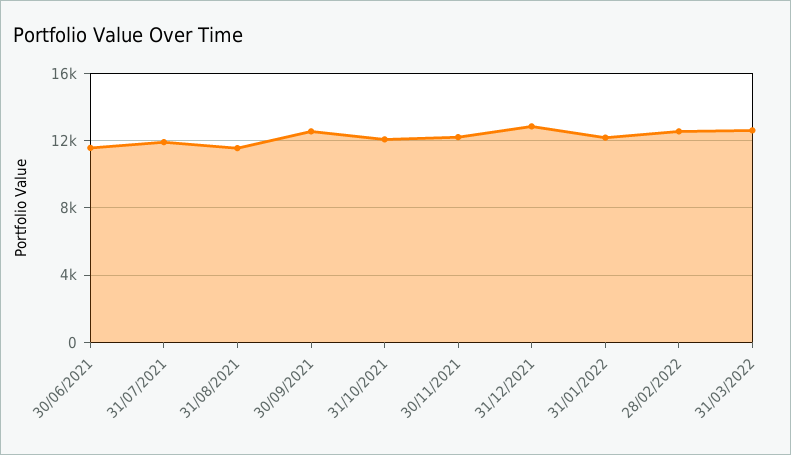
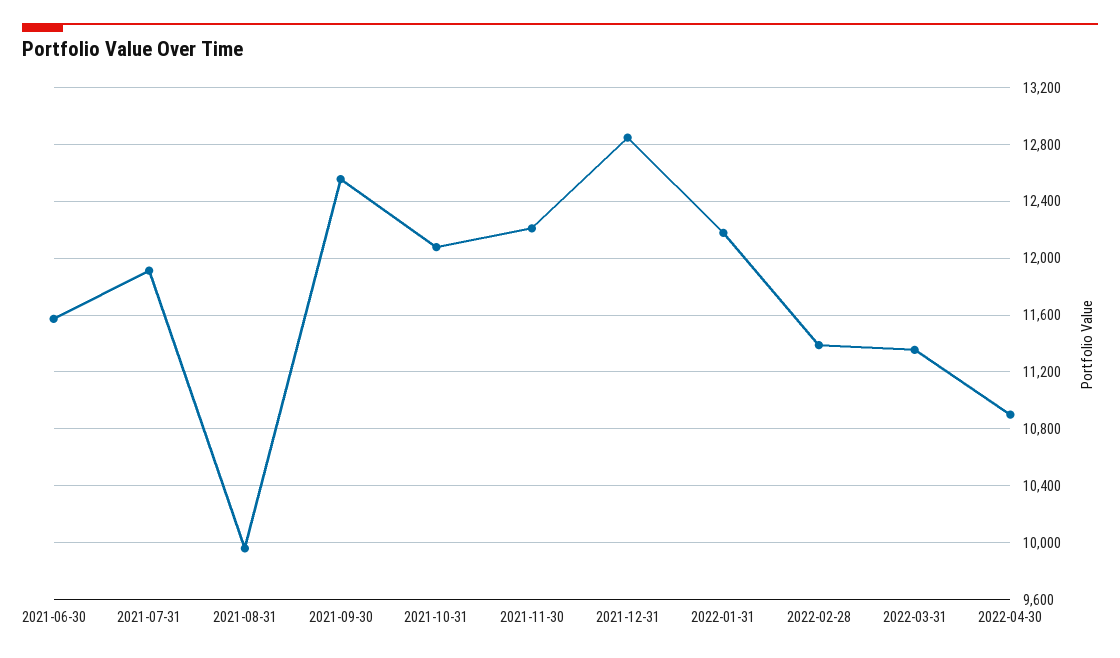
31/08/2021: 11500 -> 9950
28/02/2022: 12500 -> 11400
31/03/2022: 12500 -> 11350
2022-04-30: none -> 10900

